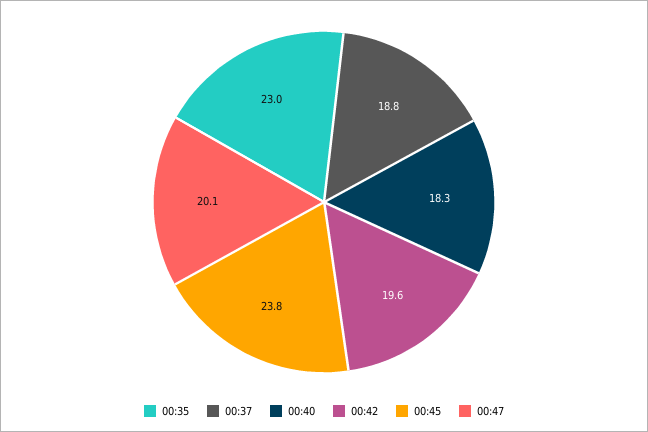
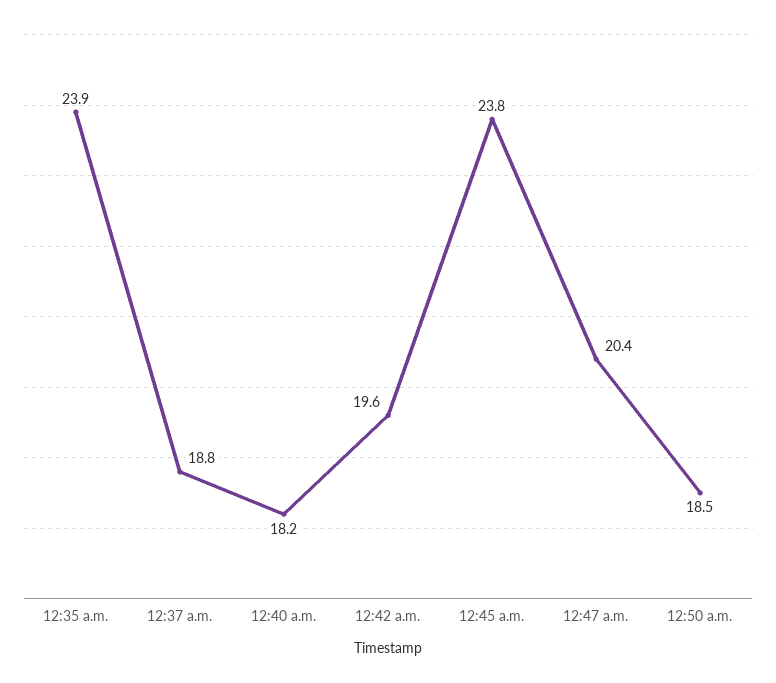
00:35: 23 -> 23.9
00:40: 18.3 -> 18.2
00:47: 20.1 -> 20.4
12:50 a.m.: none -> 18.5

